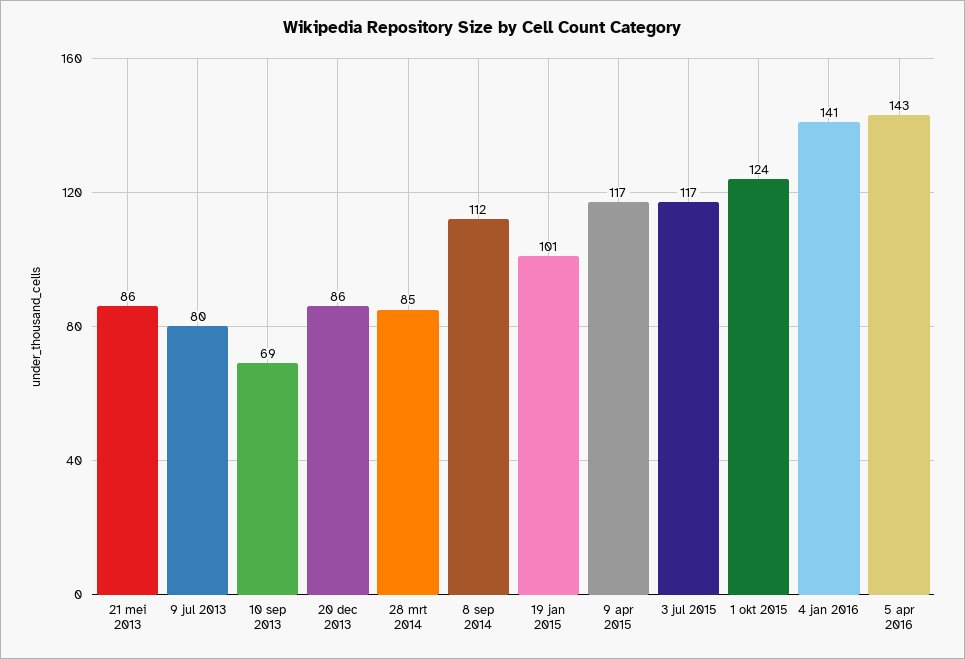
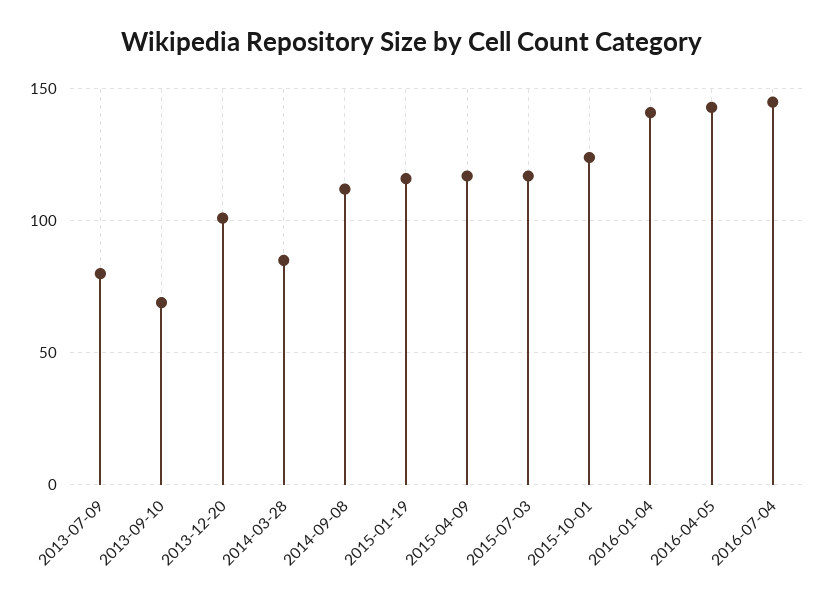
21 mei 2013: 86 -> none
20 dec 2013: 86 -> 100
19 jan 2015: 101 -> 115
2016-07-04: none -> 145

